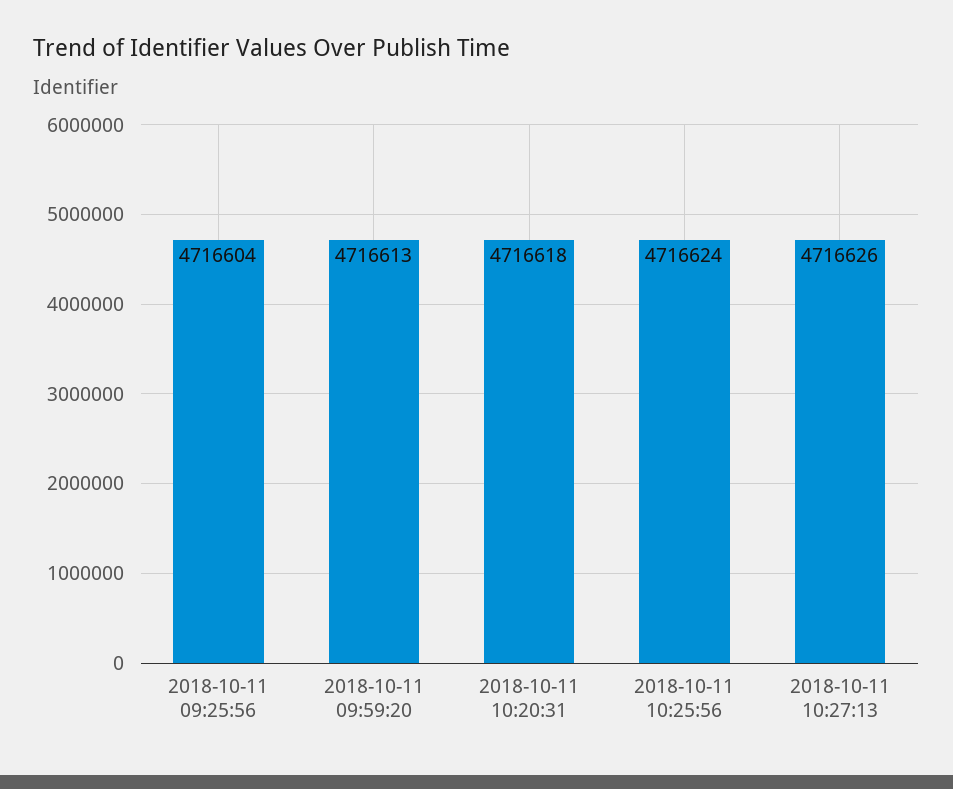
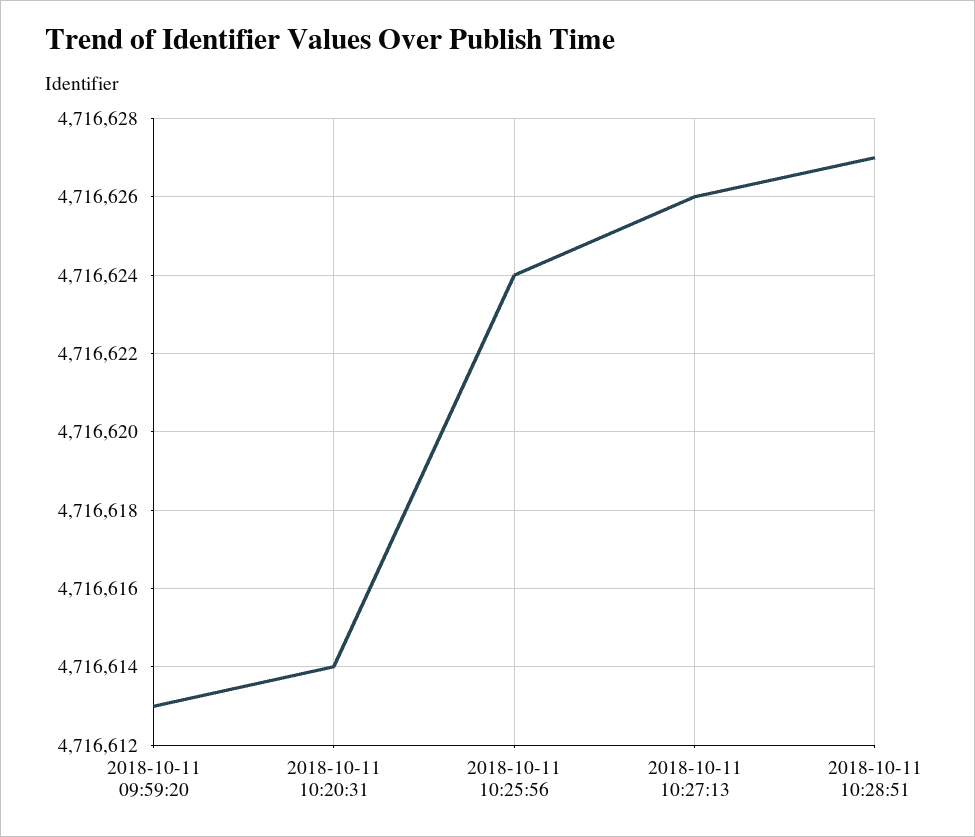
2018-10-11 09:25:56: 4716604 -> none
2018-10-11 10:20:31: 4716618 -> 4716614
2018-10-11 10:28:51: none -> 4716627

